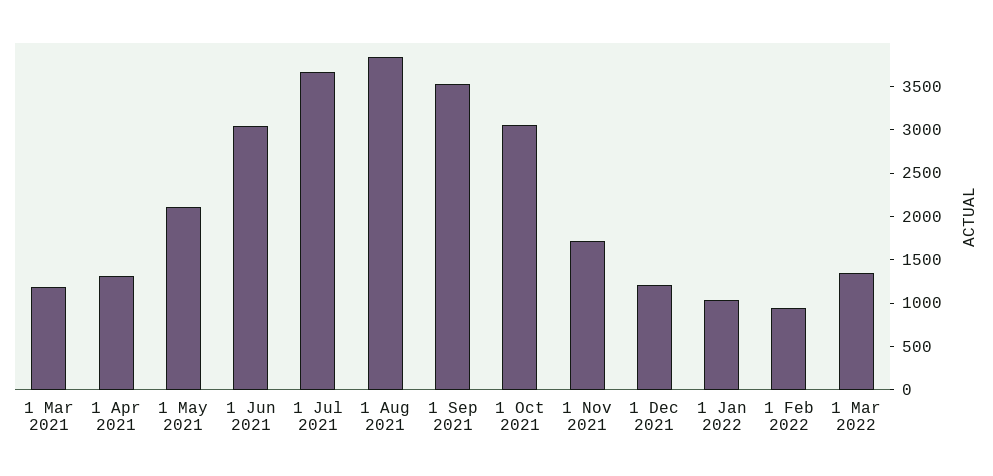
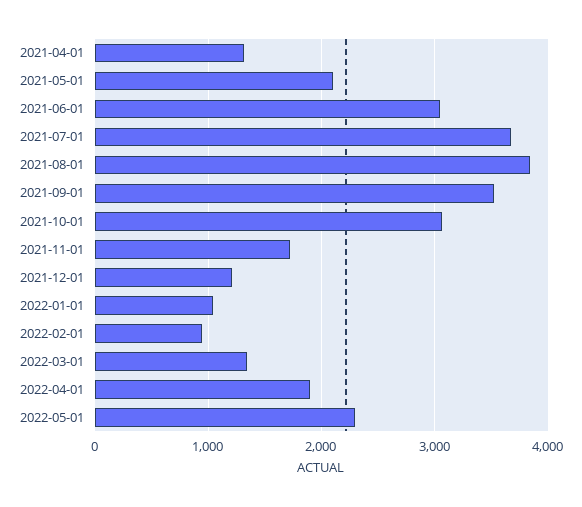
1 Mar 2021: 1200 -> none
2022-04-01: none -> 1900
2022-05-01: none -> 2300

